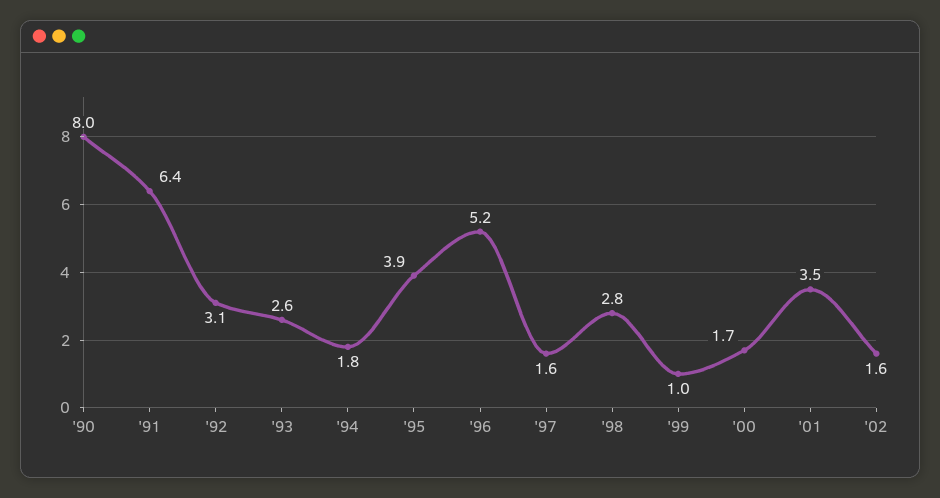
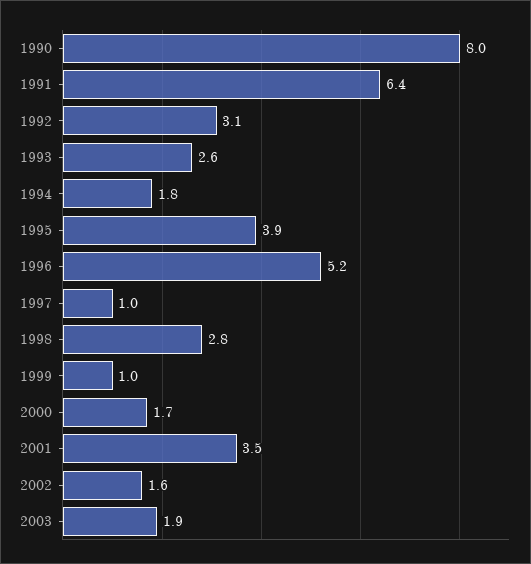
'97: 1.6 -> 1
2003: none -> 1.9

